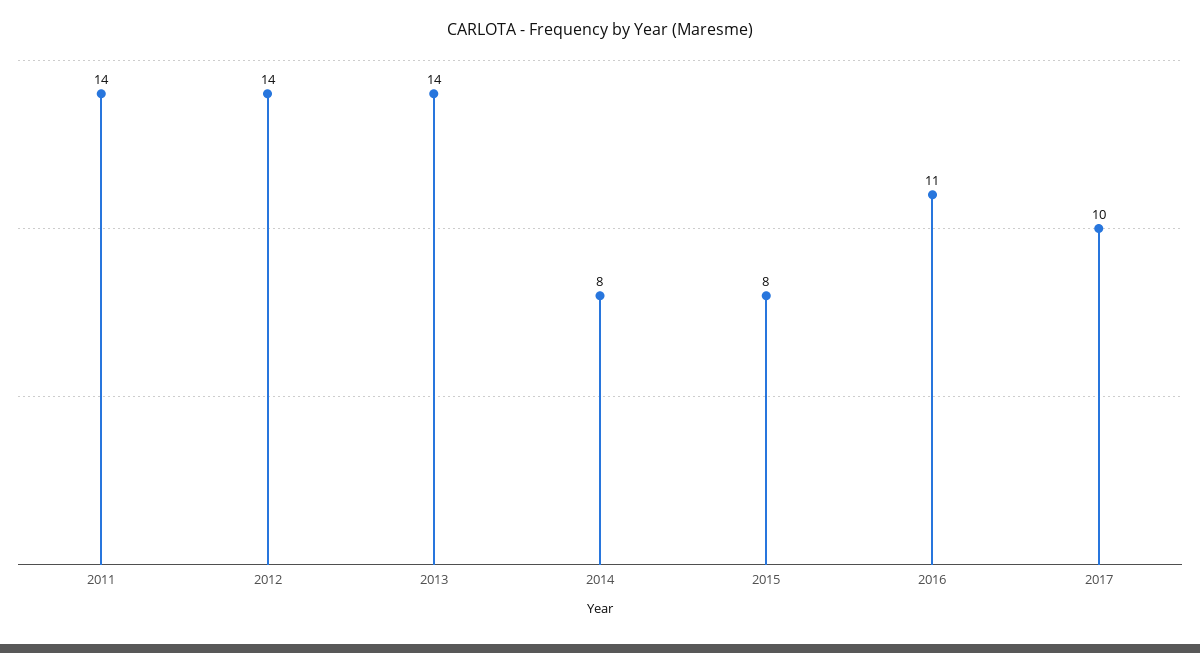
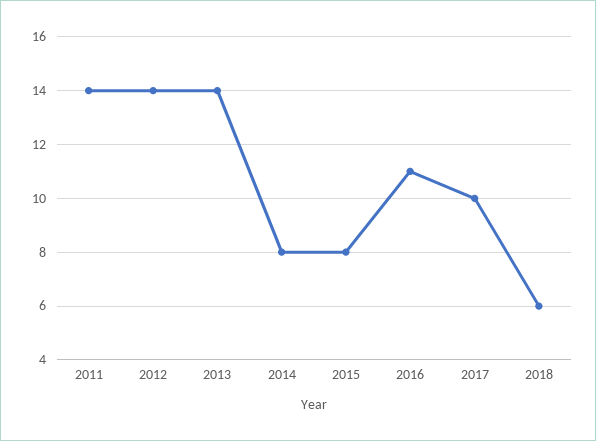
2018: none -> 6

